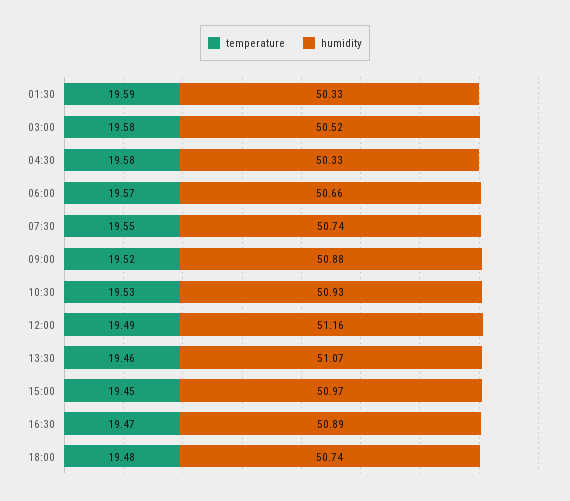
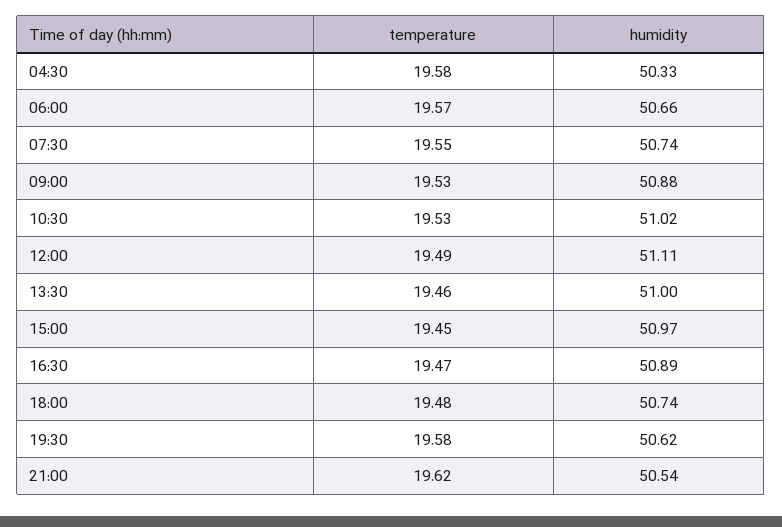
temperature, 01:30: 19.59 -> none
humidity, 01:30: 50.33 -> none
temperature, 03:00: 19.58 -> none
humidity, 03:00: 50.52 -> none
temperature, 09:00: 19.52 -> 19.53
humidity, 10:30: 50.93 -> 51.02
humidity, 12:00: 51.16 -> 51.11
humidity, 13:30: 51.07 -> 51
temperature, 19:30: none -> 19.58
humidity, 19:30: none -> 50.62
temperature, 21:00: none -> 19.62
humidity, 21:00: none -> 50.54

